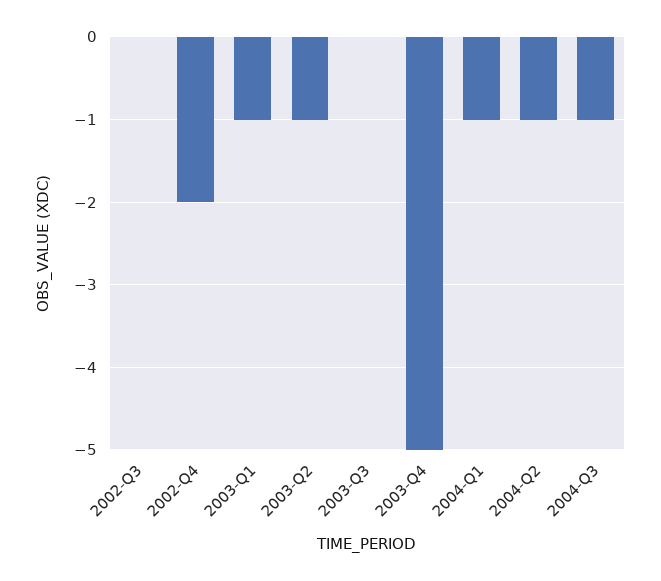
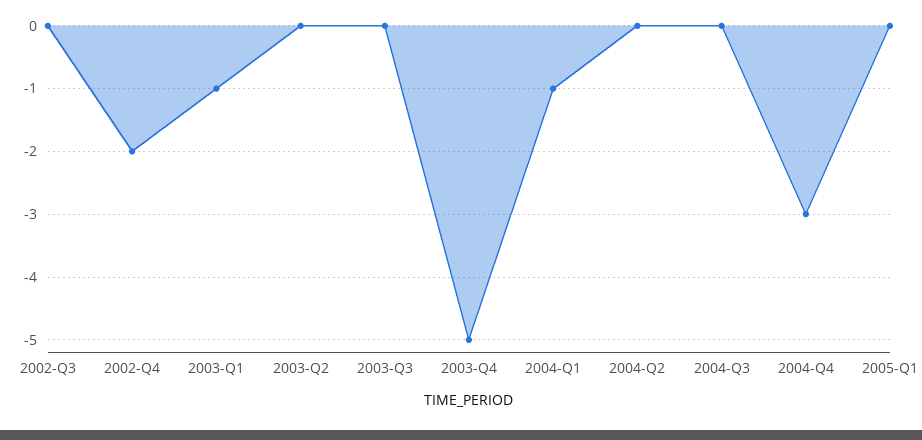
2003-Q2: -1 -> 0
2004-Q2: -1 -> 0
2004-Q3: -1 -> 0
2004-Q4: none -> -3
2005-Q1: none -> 0

